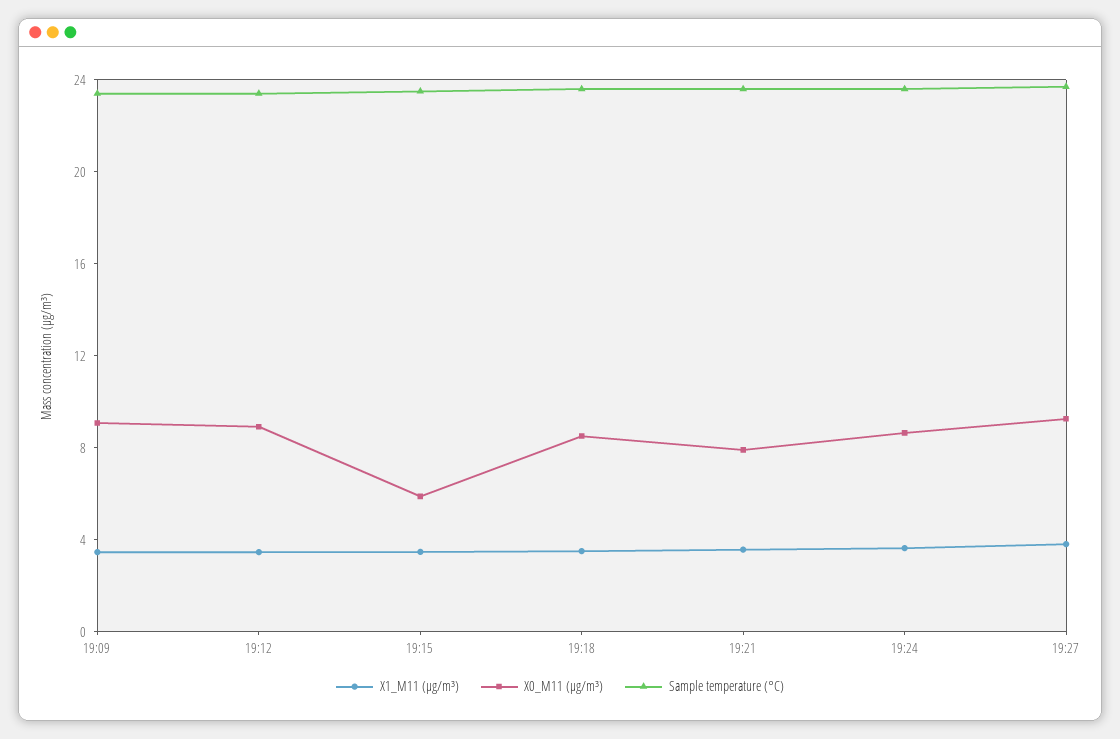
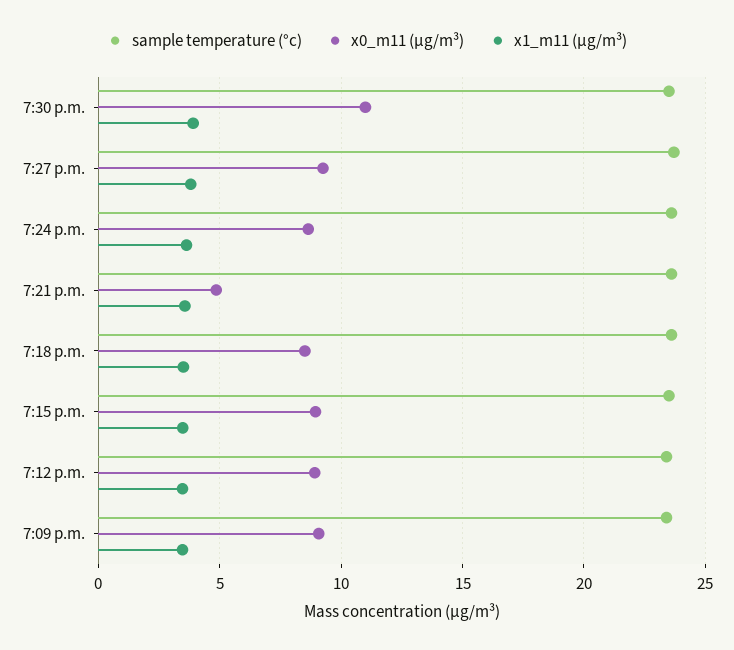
X0_M11 (μg/m³), 19:15: 6 -> 9
X0_M11 (μg/m³), 19:21: 8 -> 5
Sample temperature (°C), 7:30 p.m.: none -> 23.5
X0_M11 (μg/m³), 7:30 p.m.: none -> 11
X1_M11 (μg/m³), 7:30 p.m.: none -> 4

